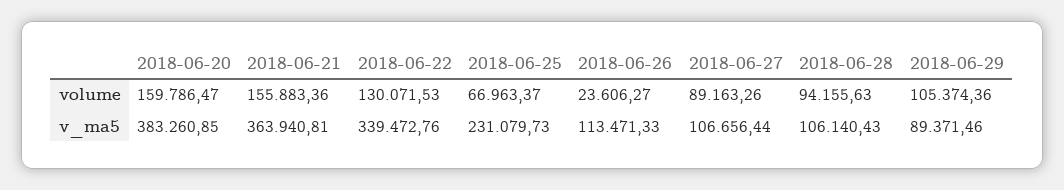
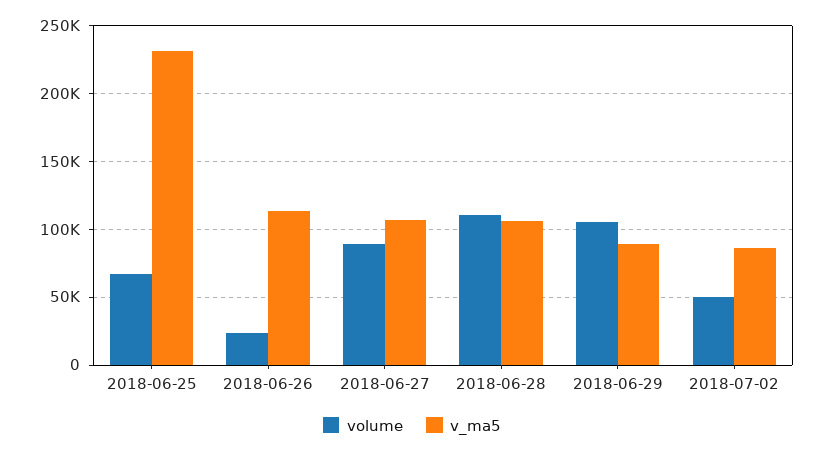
volume, 2018-06-20: 159786.47 -> none
volume, 2018-06-21: 155883.36 -> none
volume, 2018-06-22: 130071.53 -> none
volume, 2018-06-28: 94155.63 -> 110000
v_ma5, 2018-06-20: 383260.85 -> none
v_ma5, 2018-06-21: 363940.81 -> none
v_ma5, 2018-06-22: 339472.76 -> none
volume, 2018-07-02: none -> 50000
v_ma5, 2018-07-02: none -> 85000

